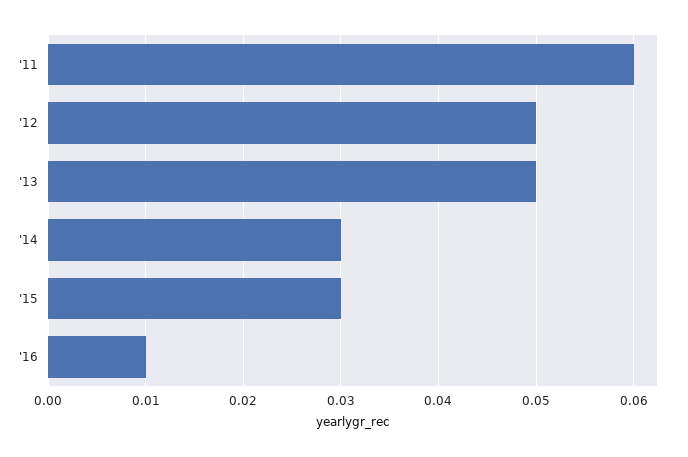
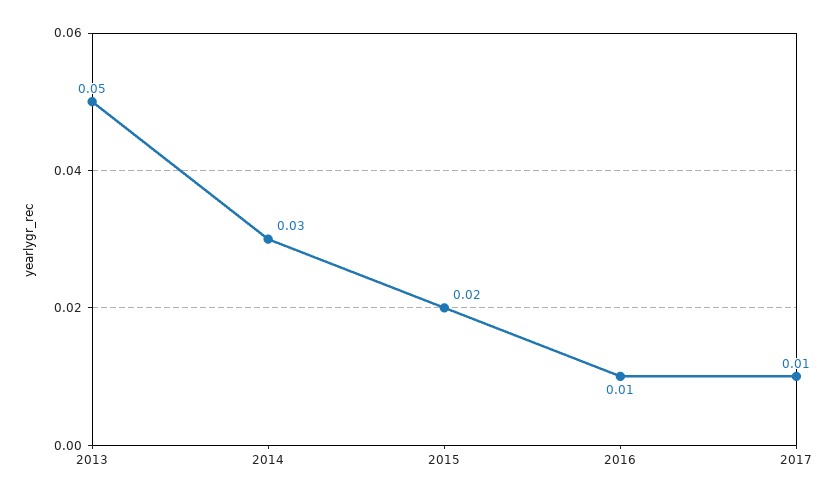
'11: 0.06 -> none
'12: 0.05 -> none
'15: 0.03 -> 0.02
2017: none -> 0.01

